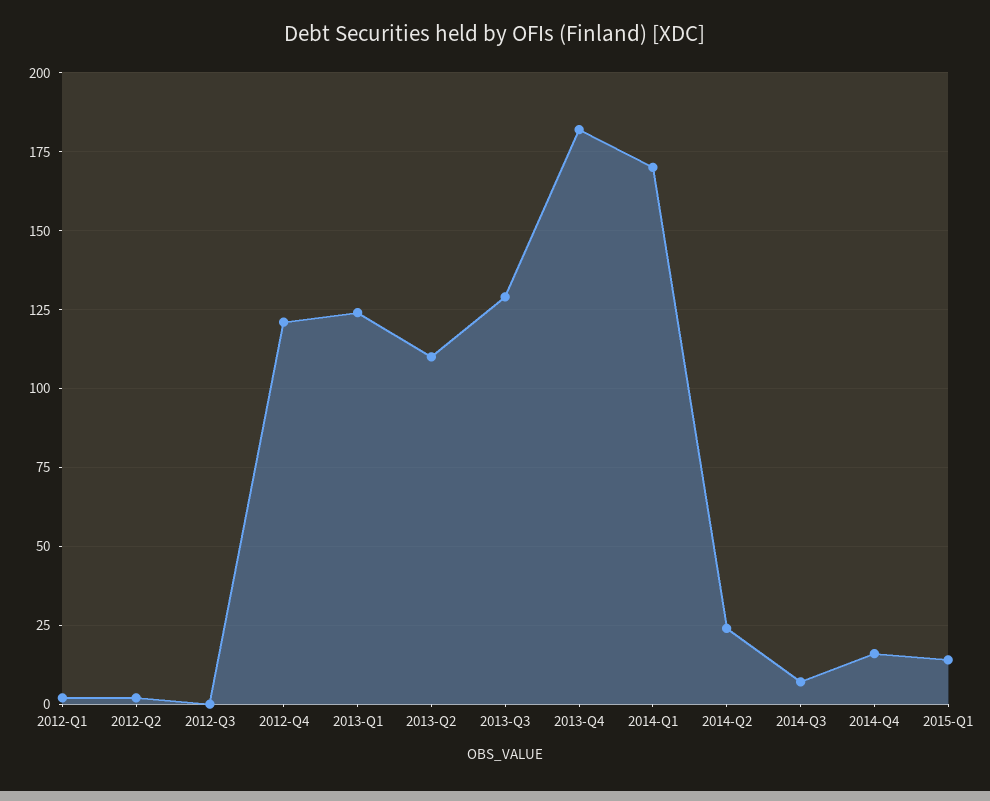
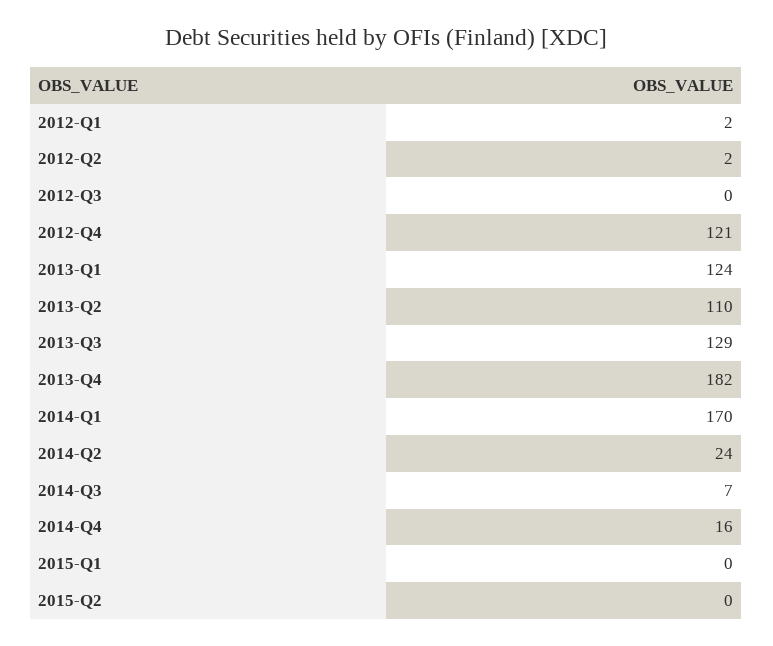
2015-Q1: 15 -> 0
2015-Q2: none -> 0

